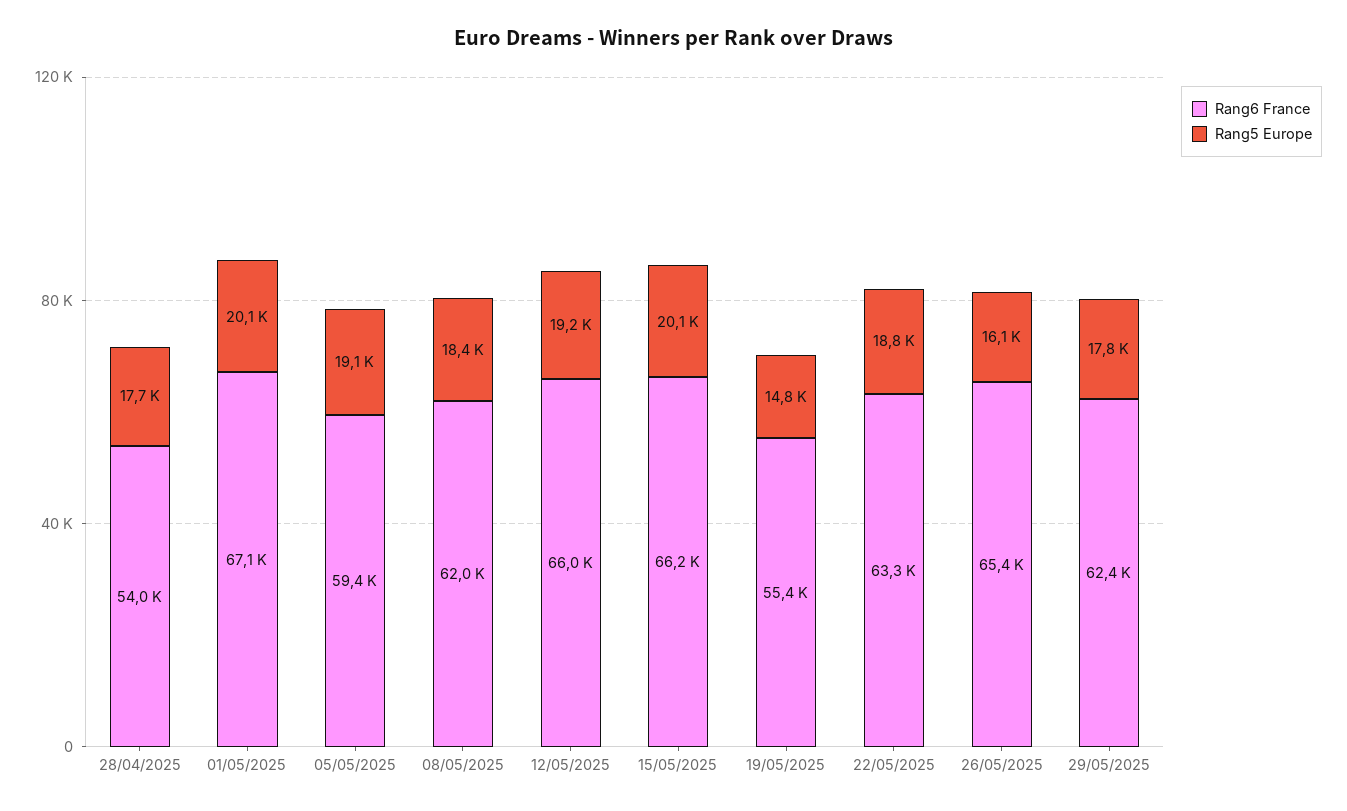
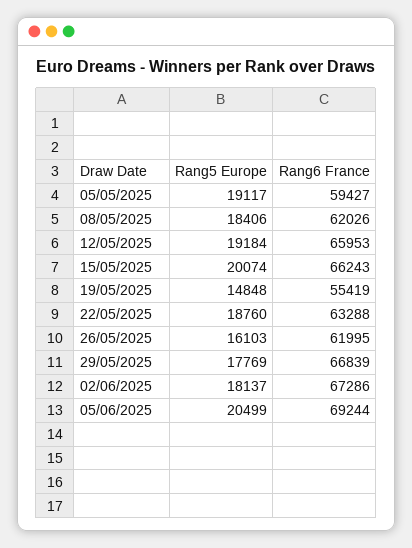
Rang6 France, 28/04/2025: 54000 -> none
Rang5 Europe, 28/04/2025: 17700 -> none
Rang6 France, 01/05/2025: 67100 -> none
Rang5 Europe, 01/05/2025: 20100 -> none
Rang6 France, 26/05/2025: 65400 -> 61995
Rang6 France, 29/05/2025: 62400 -> 66839
Rang5 Europe, 02/06/2025: none -> 18137
Rang6 France, 02/06/2025: none -> 67286
Rang5 Europe, 05/06/2025: none -> 20499
Rang6 France, 05/06/2025: none -> 69244

